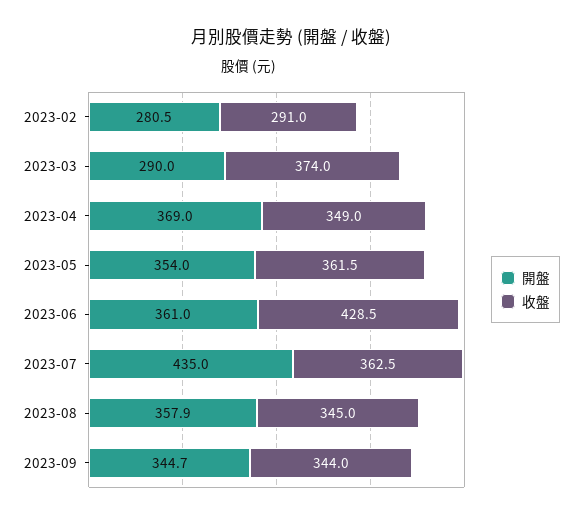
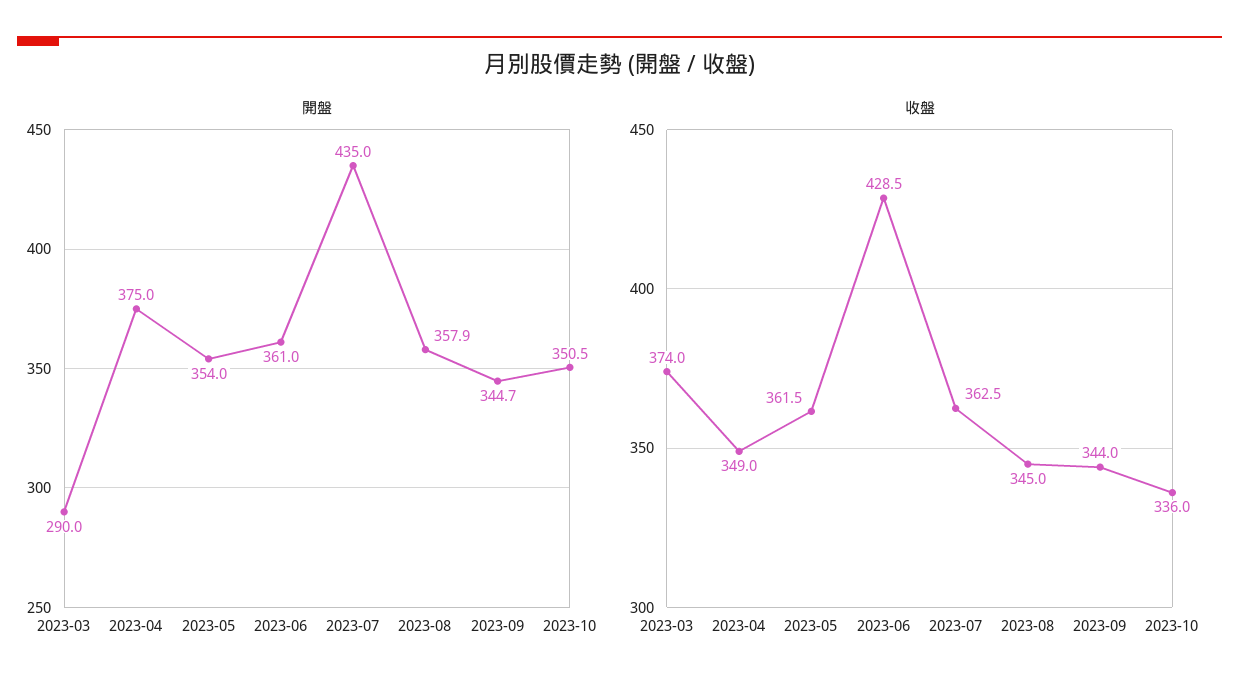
開盤, 2023-02: 280.5 -> none
收盤, 2023-02: 291 -> none
開盤, 2023-04: 369 -> 375
開盤, 2023-10: none -> 350.5
收盤, 2023-10: none -> 336

